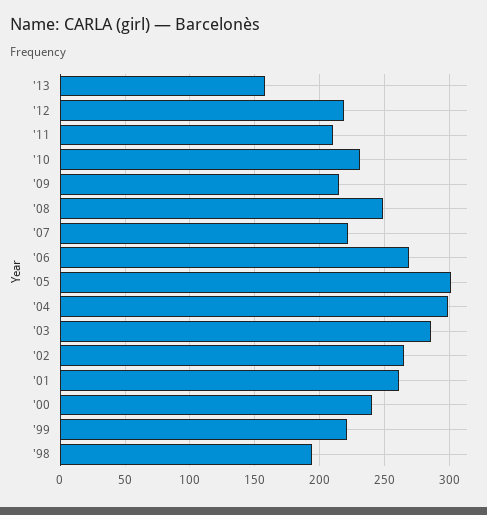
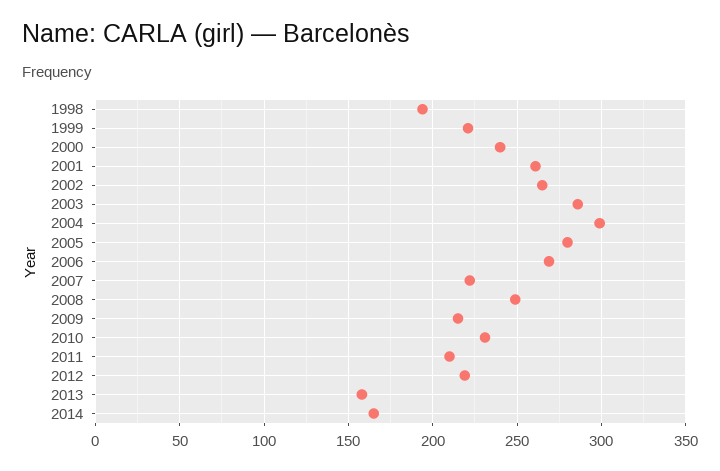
'05: 300 -> 280
2014: none -> 165

